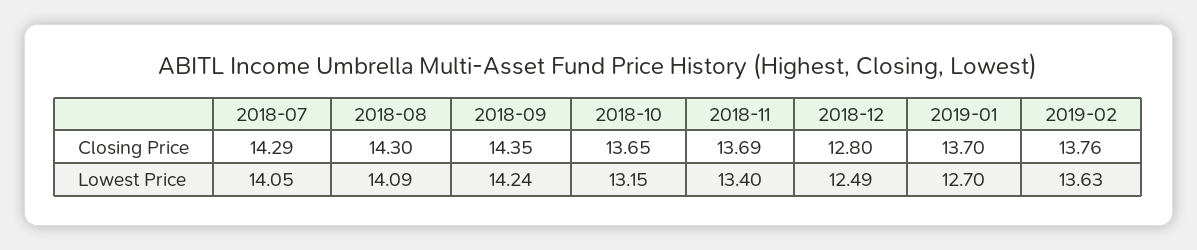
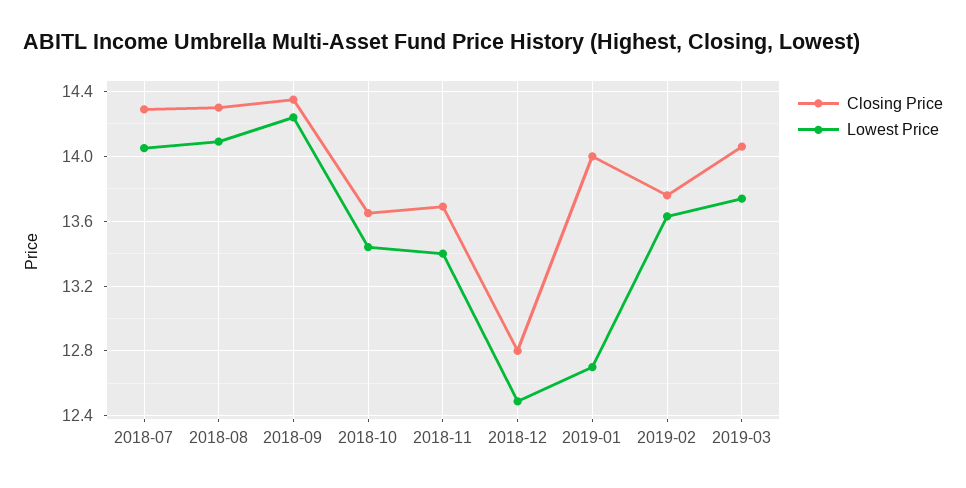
Closing Price, 2019-01: 13.7 -> 14
Lowest Price, 2018-10: 13.15 -> 13.45
Closing Price, 2019-03: none -> 14.05
Lowest Price, 2019-03: none -> 13.75

